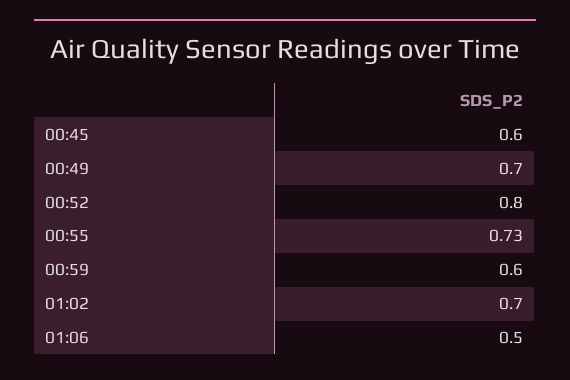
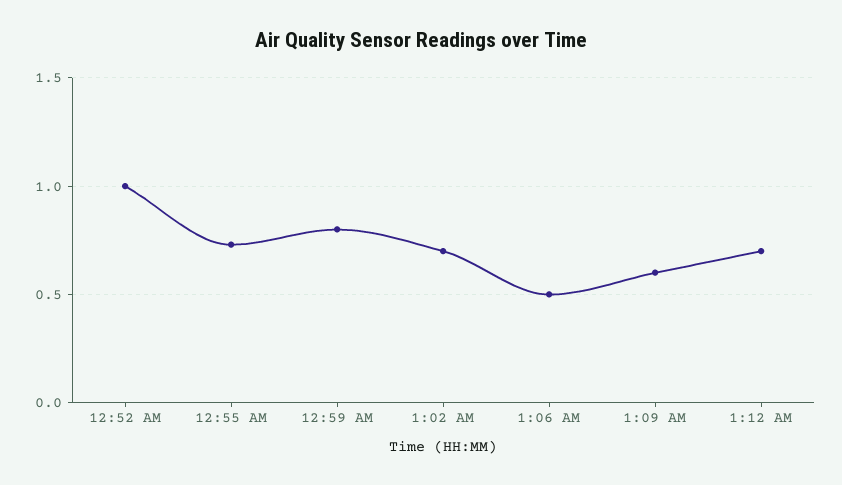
00:45: 0.6 -> none
00:49: 0.7 -> none
00:52: 0.8 -> 1
00:59: 0.6 -> 0.8
1:09 AM: none -> 0.6
1:12 AM: none -> 0.7

